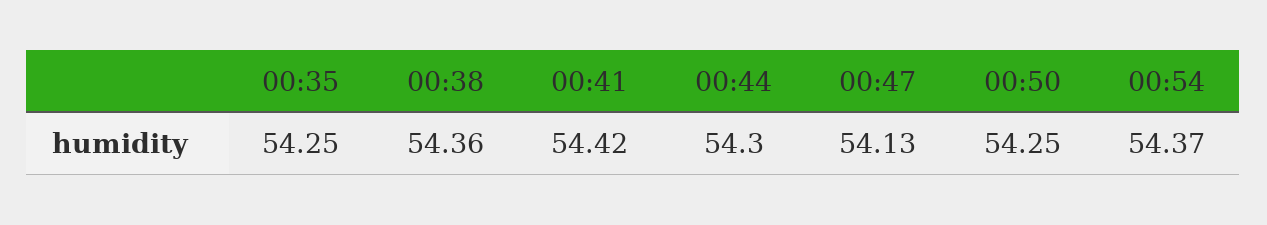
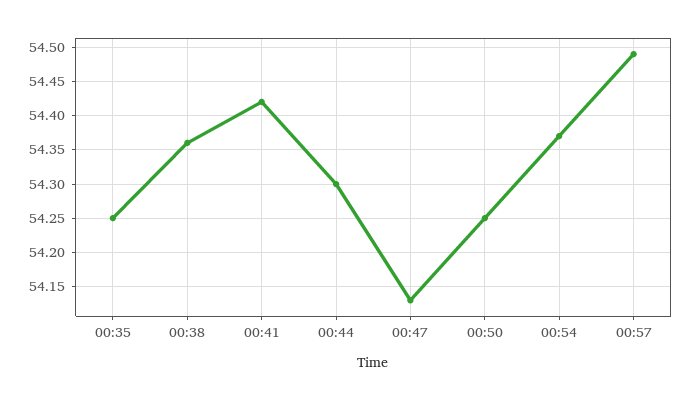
00:57: none -> 54.49

